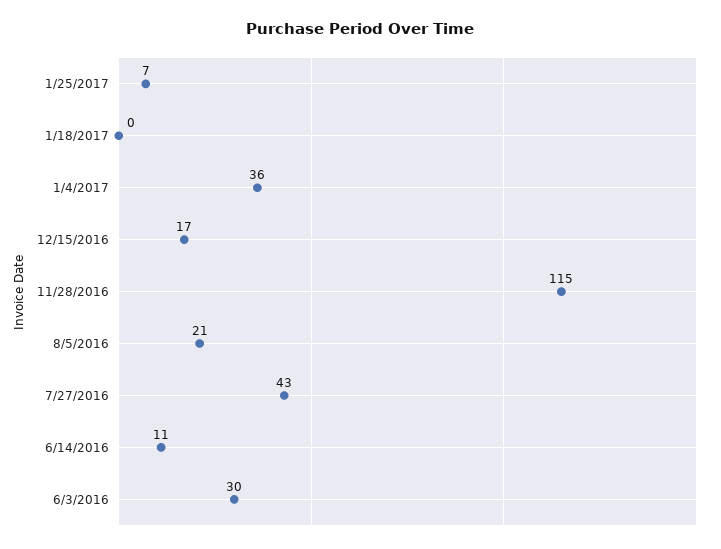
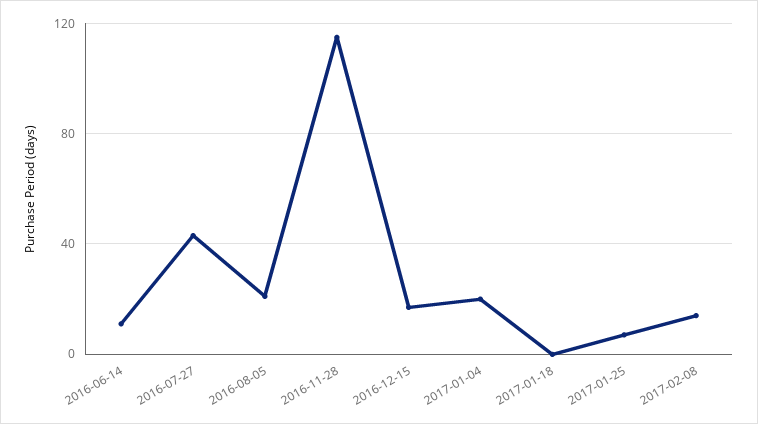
1/4/2017: 36 -> 20
6/3/2016: 30 -> none
2017-02-08: none -> 15

